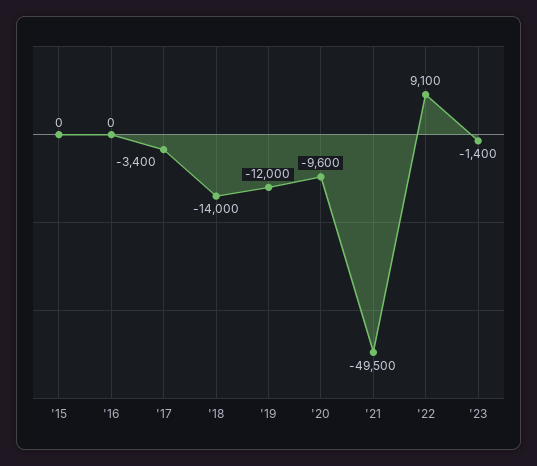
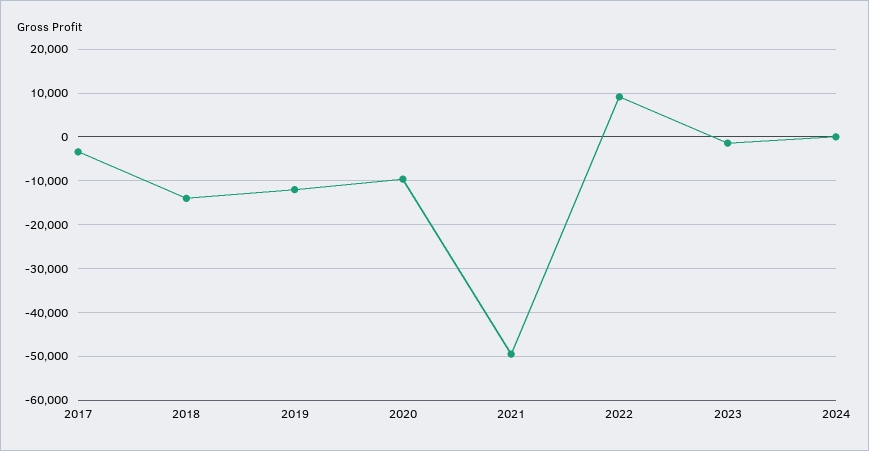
'15: 0 -> none
'16: 0 -> none
2024: none -> 0

